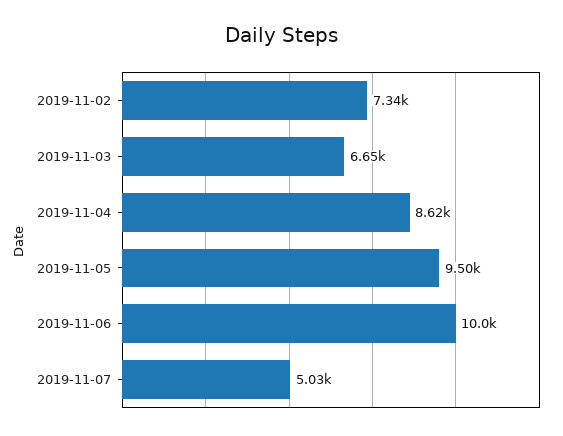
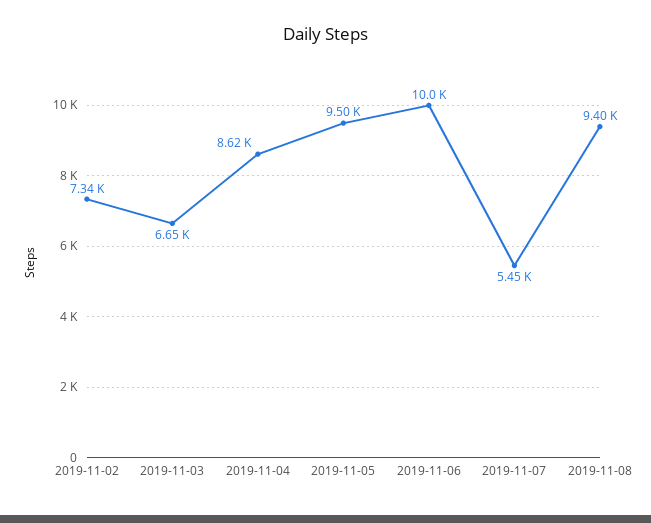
2019-11-07: 5030 -> 5450
2019-11-08: none -> 9400

